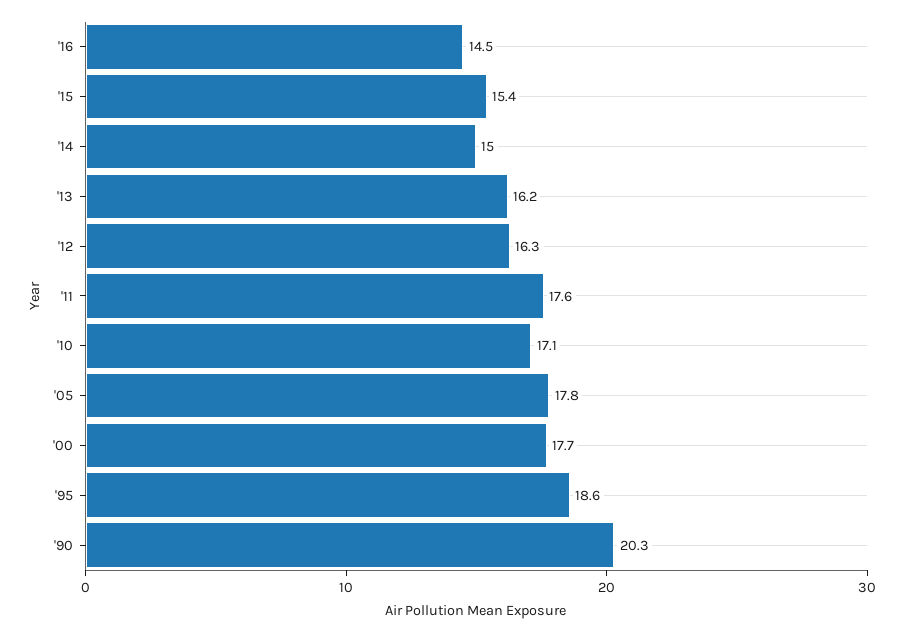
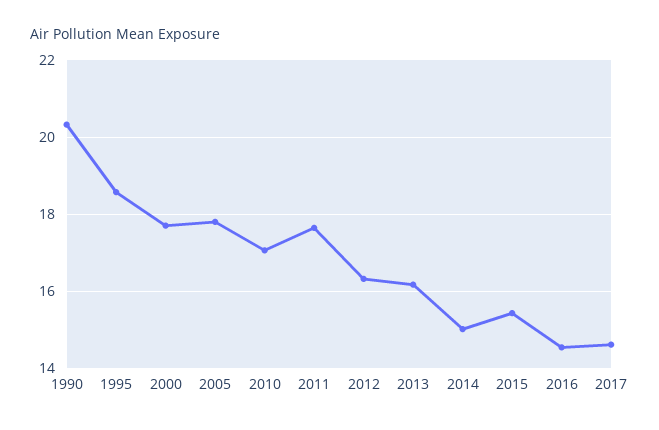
2017: none -> 14.6

